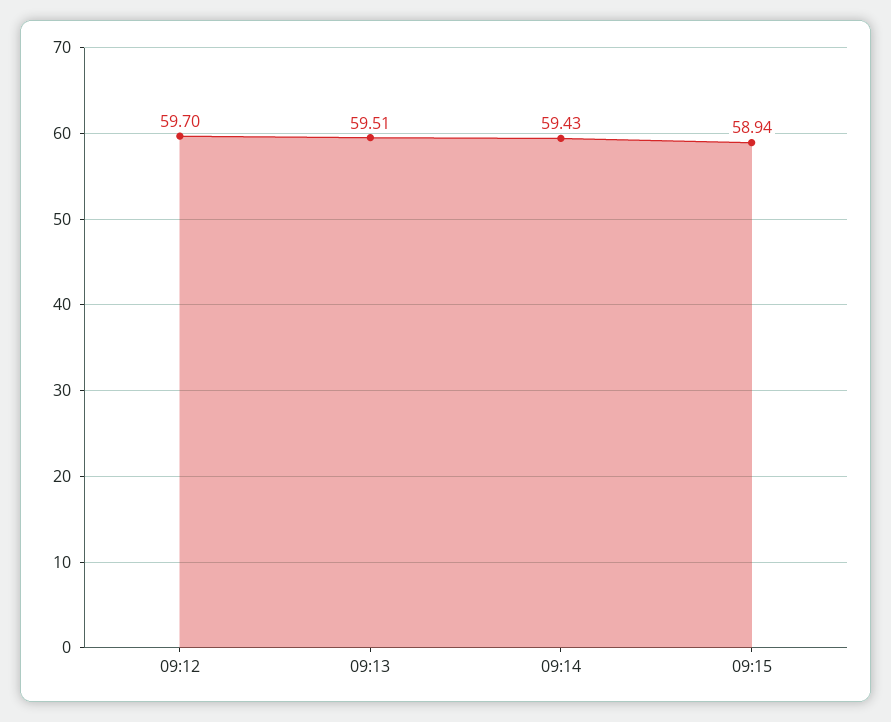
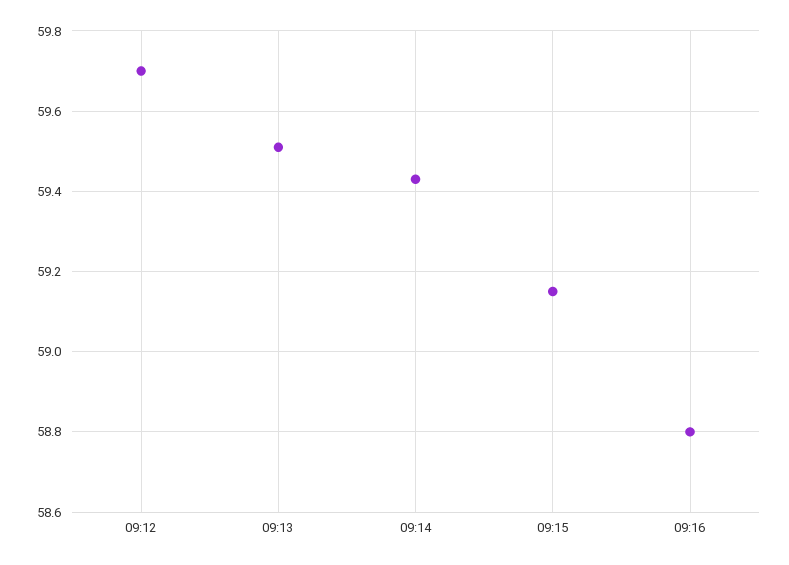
09:15: 58.94 -> 59.15
09:16: none -> 58.8

